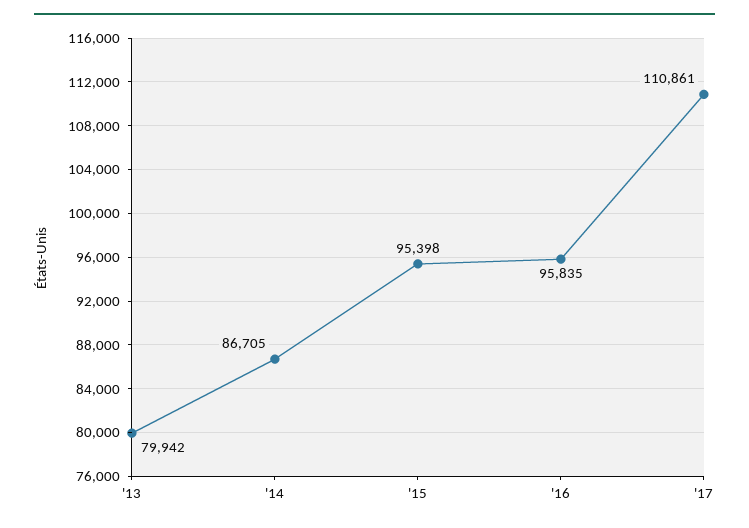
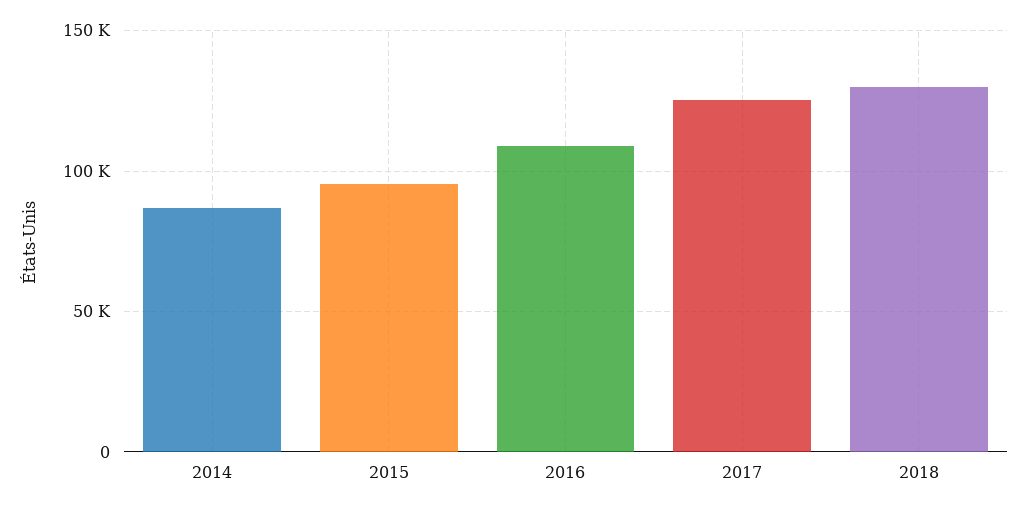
'13: 79942 -> none
'16: 95835 -> 110000
'17: 110861 -> 125000
2018: none -> 130000

